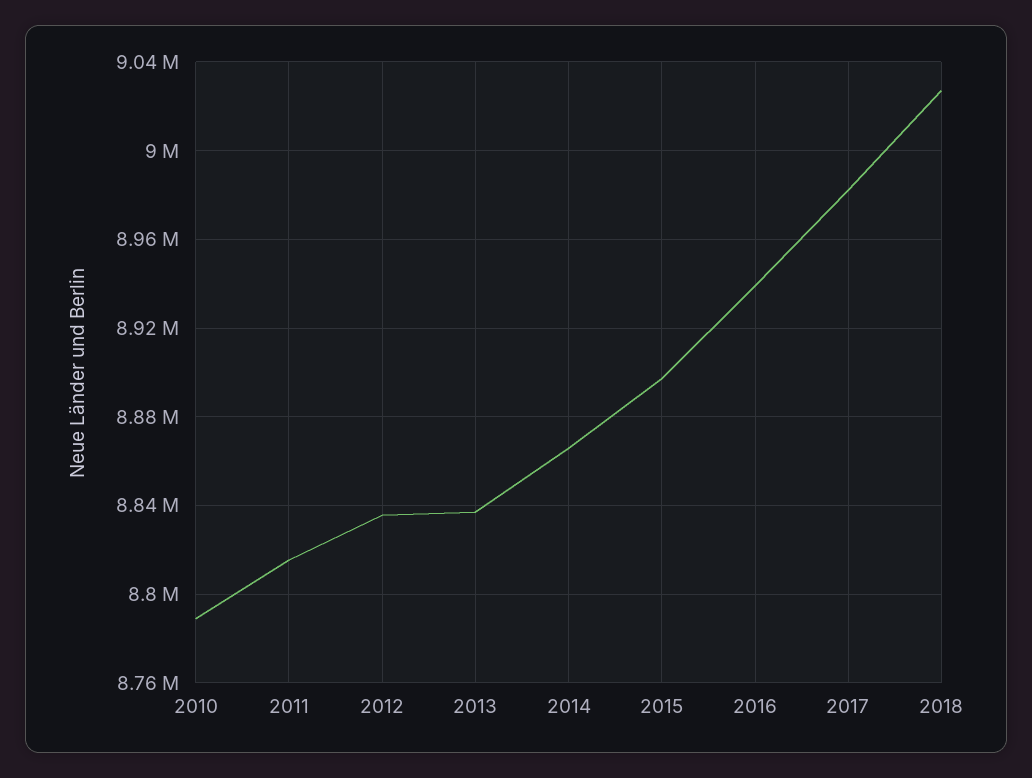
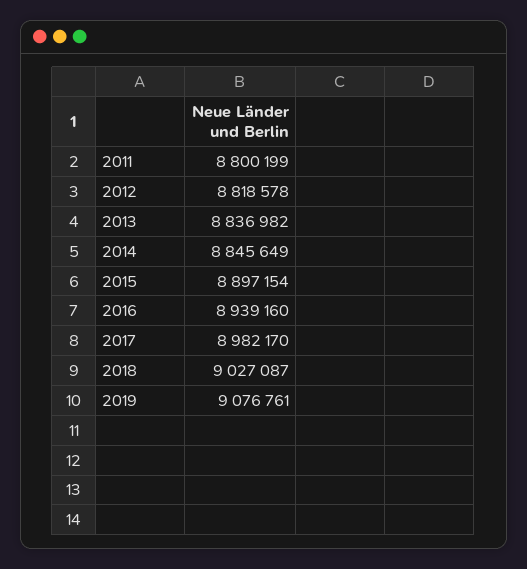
2010: 8790000 -> none
2011: 8815000 -> 8800199
2012: 8835000 -> 8818578
2014: 8865000 -> 8845649
2019: none -> 9076761

